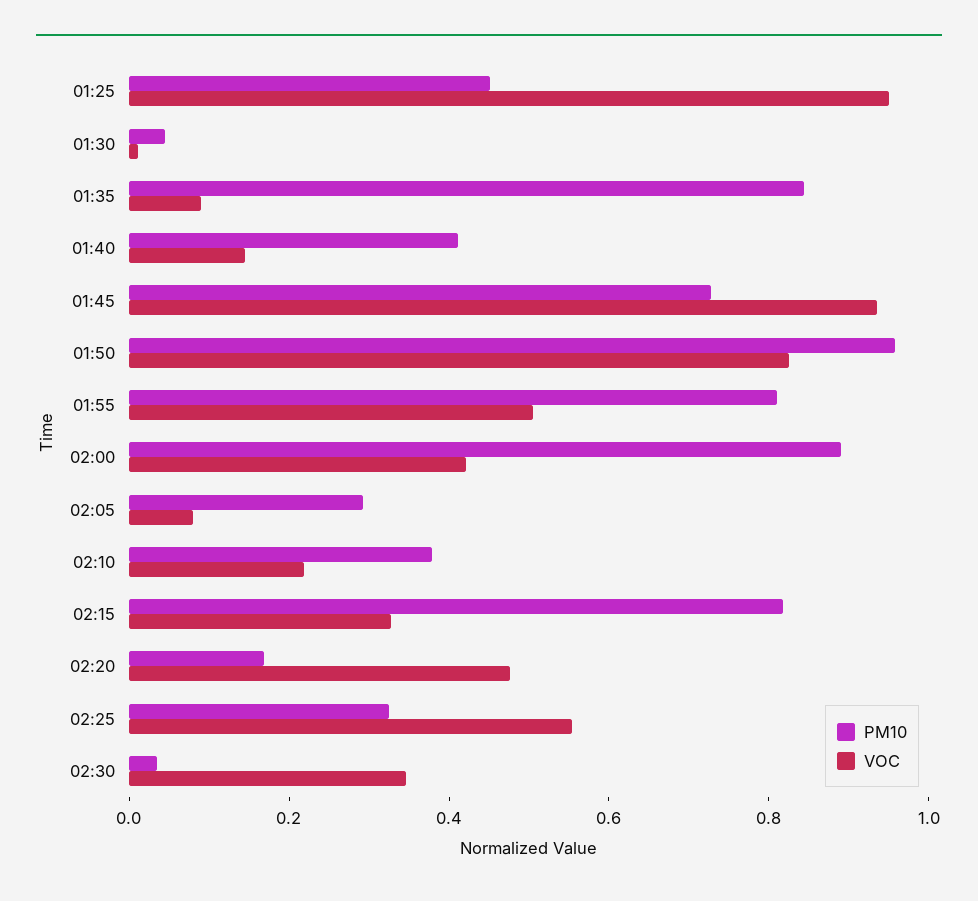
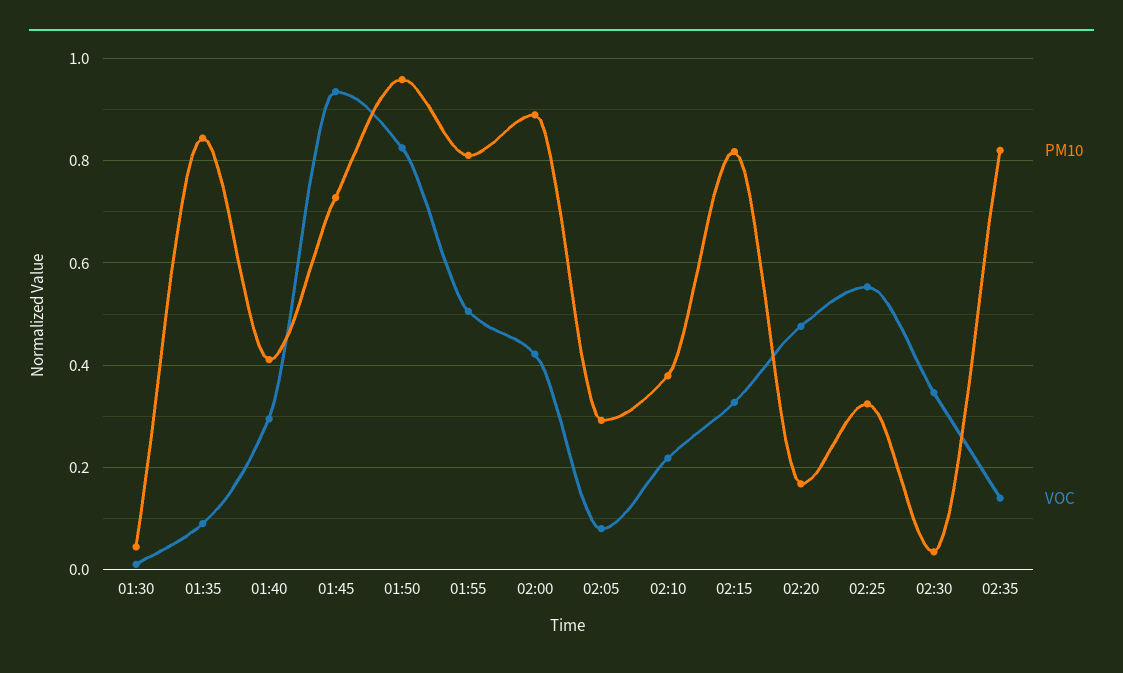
PM10, 01:25: 0.45 -> none
VOC, 01:25: 0.95 -> none
VOC, 01:40: 0.15 -> 0.3
PM10, 02:35: none -> 0.82
VOC, 02:35: none -> 0.14

